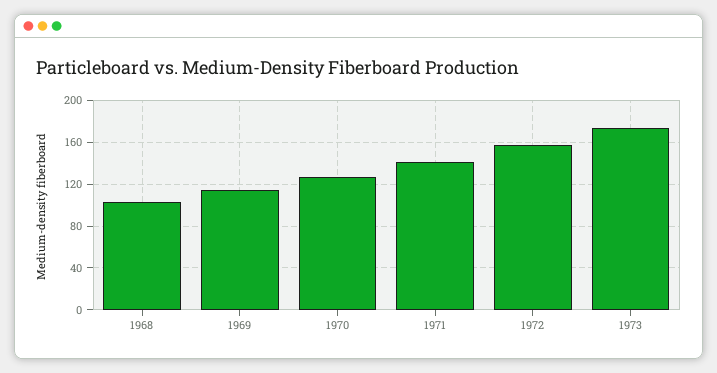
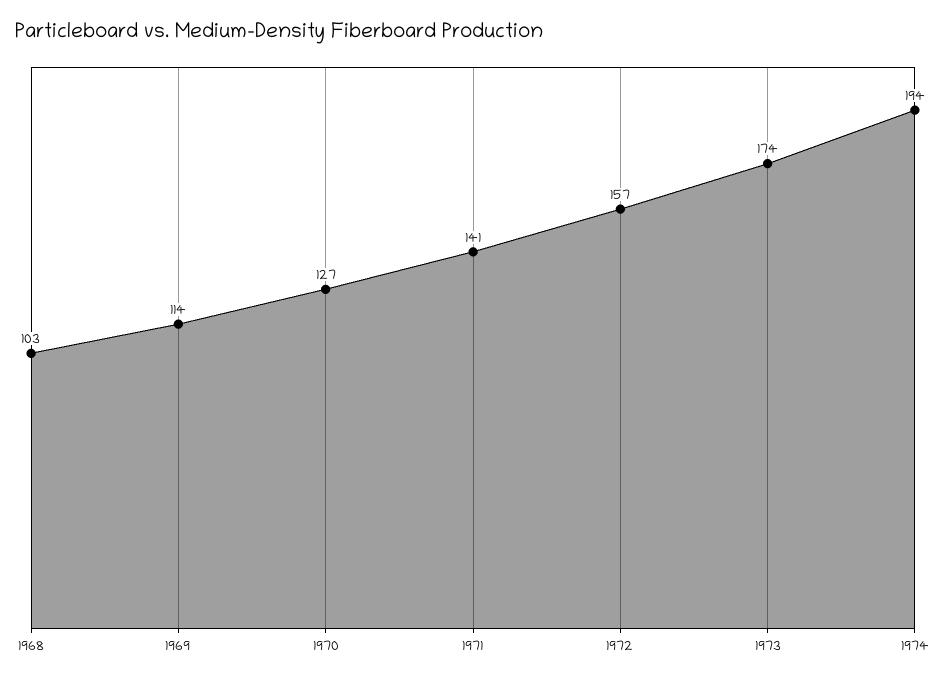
1974: none -> 194

